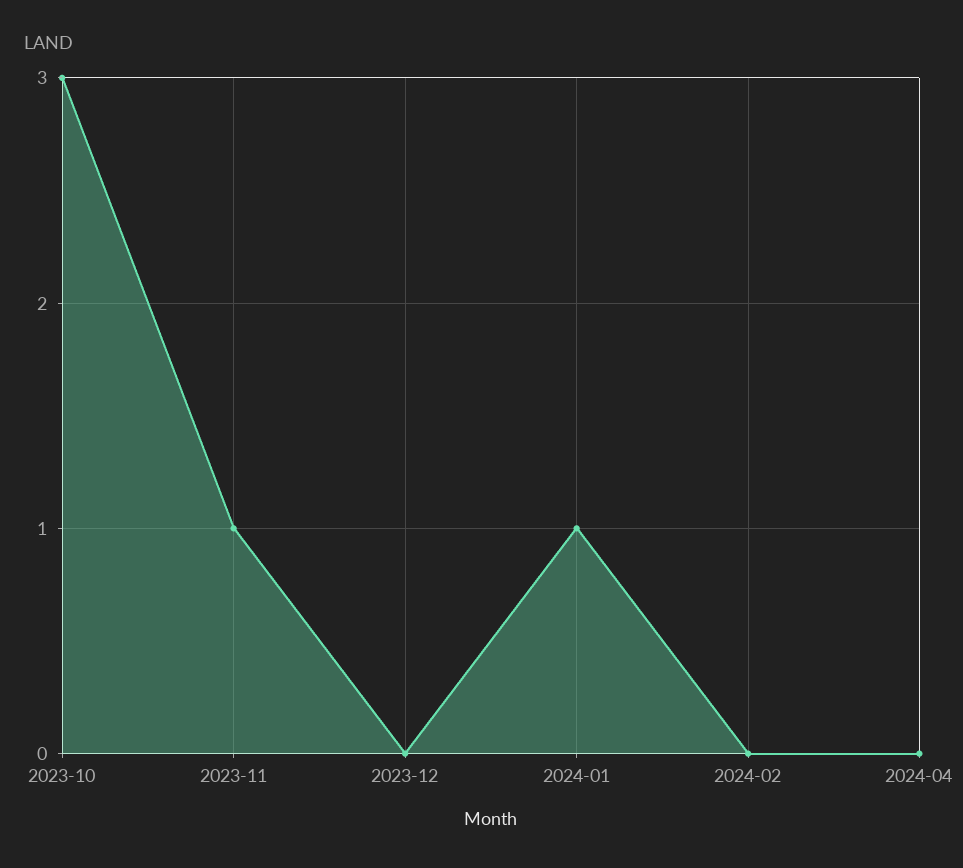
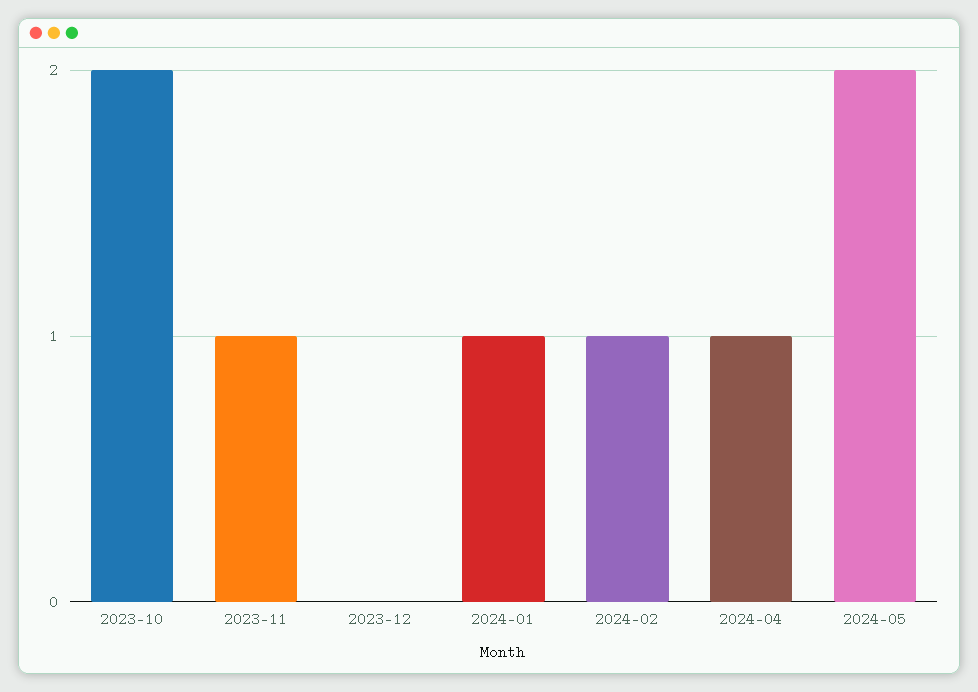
2023-10: 3 -> 2
2024-02: 0 -> 1
2024-04: 0 -> 1
2024-05: none -> 2

